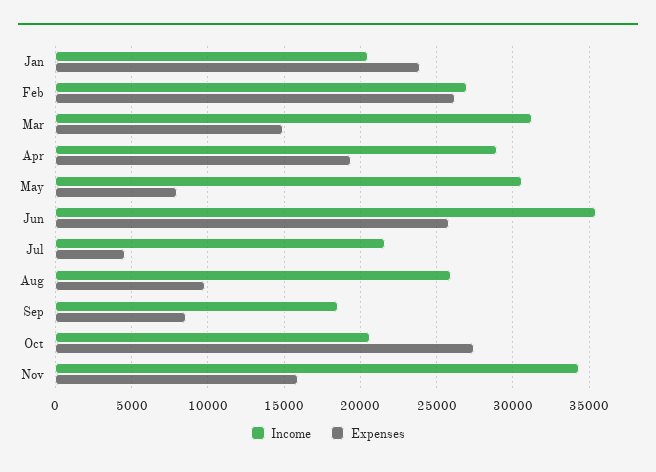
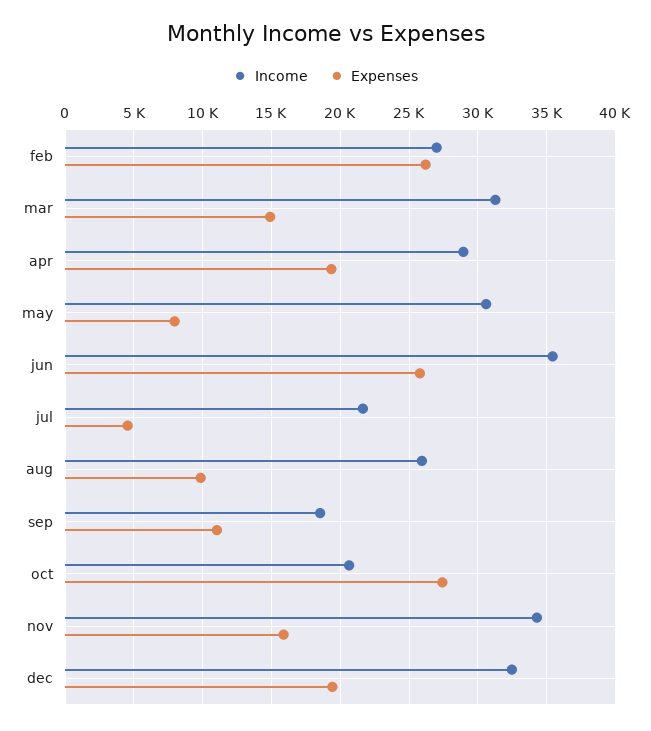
Income, Jan: 20500 -> none
Expenses, Jan: 24000 -> none
Expenses, Sep: 8500 -> 11000
Income, dec: none -> 32500
Expenses, dec: none -> 19500

